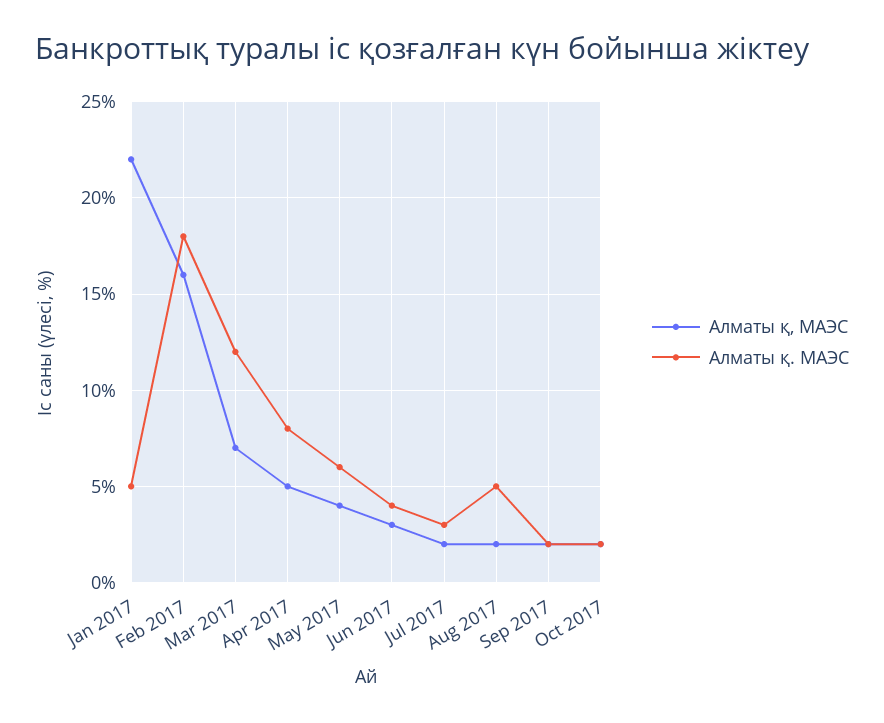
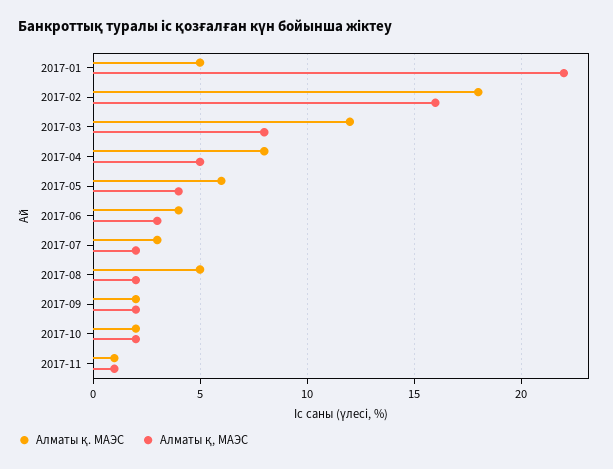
Алматы қ, МАЭС, Mar 2017: 7 -> 8
Алматы қ. МАЭС, 2017-11: none -> 1
Алматы қ, МАЭС, 2017-11: none -> 1

